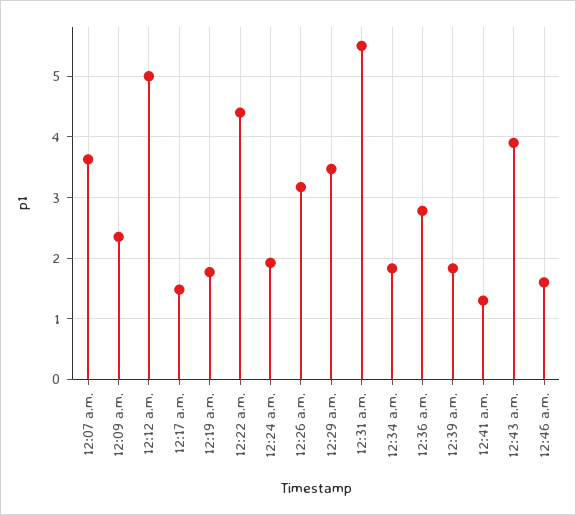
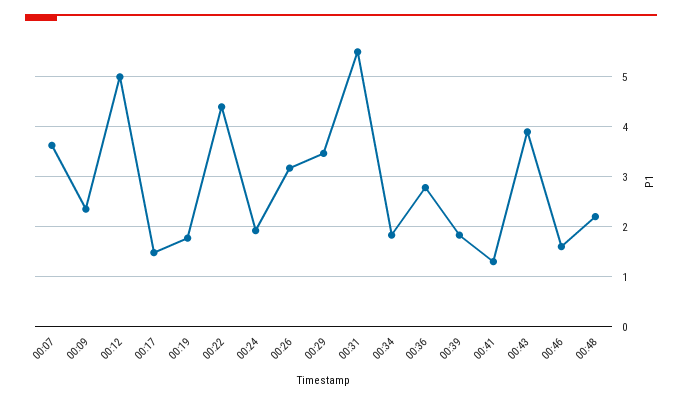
00:48: none -> 2.2

